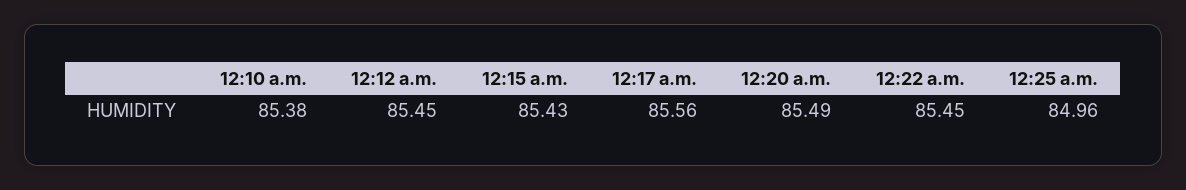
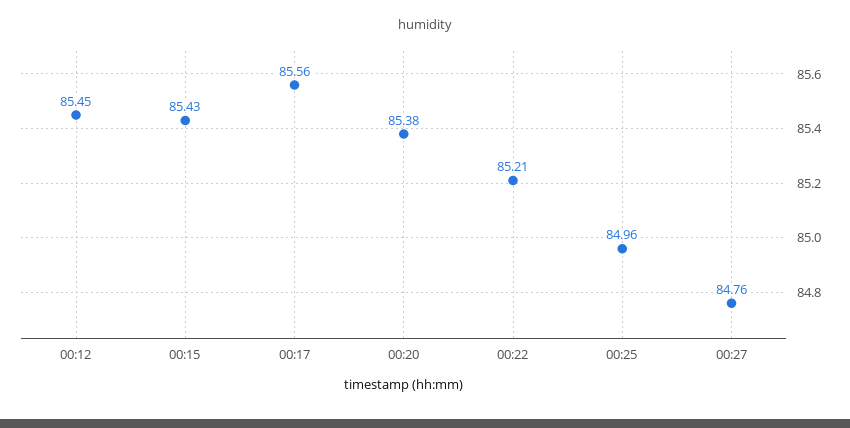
12:10 a.m.: 85.38 -> none
12:20 a.m.: 85.49 -> 85.38
12:22 a.m.: 85.45 -> 85.21
00:27: none -> 84.76

